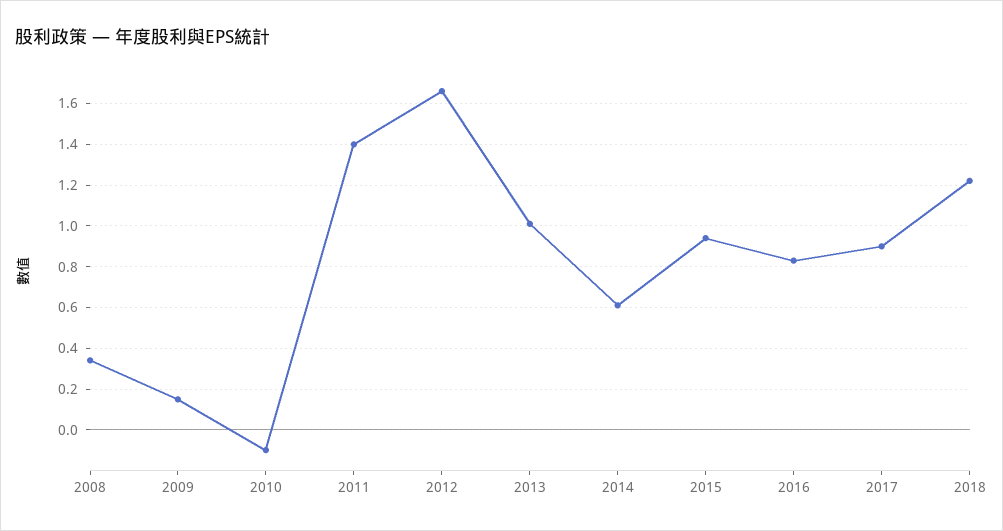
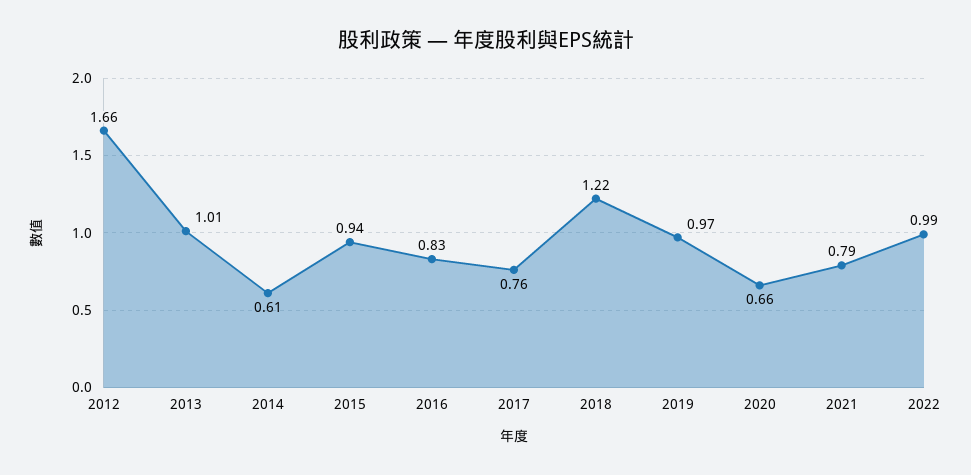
2008: 0.35 -> none
2009: 0.15 -> none
2010: -0.1 -> none
2011: 1.4 -> none
2017: 0.9 -> 0.76
2019: none -> 0.97
2020: none -> 0.66
2021: none -> 0.79
2022: none -> 0.99

